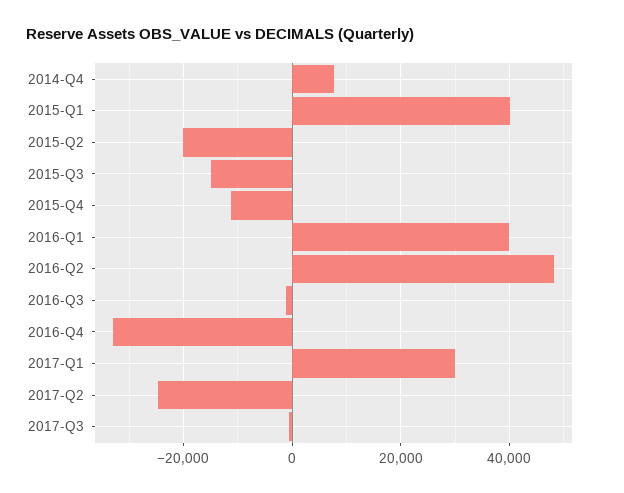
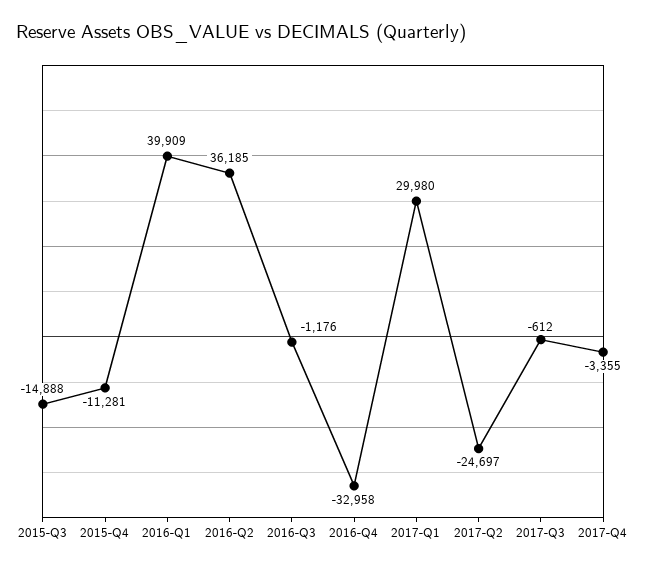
2014-Q4: 8000 -> none
2015-Q1: 40000 -> none
2015-Q2: -20000 -> none
2016-Q2: 48000 -> 36185
2017-Q4: none -> -3355

